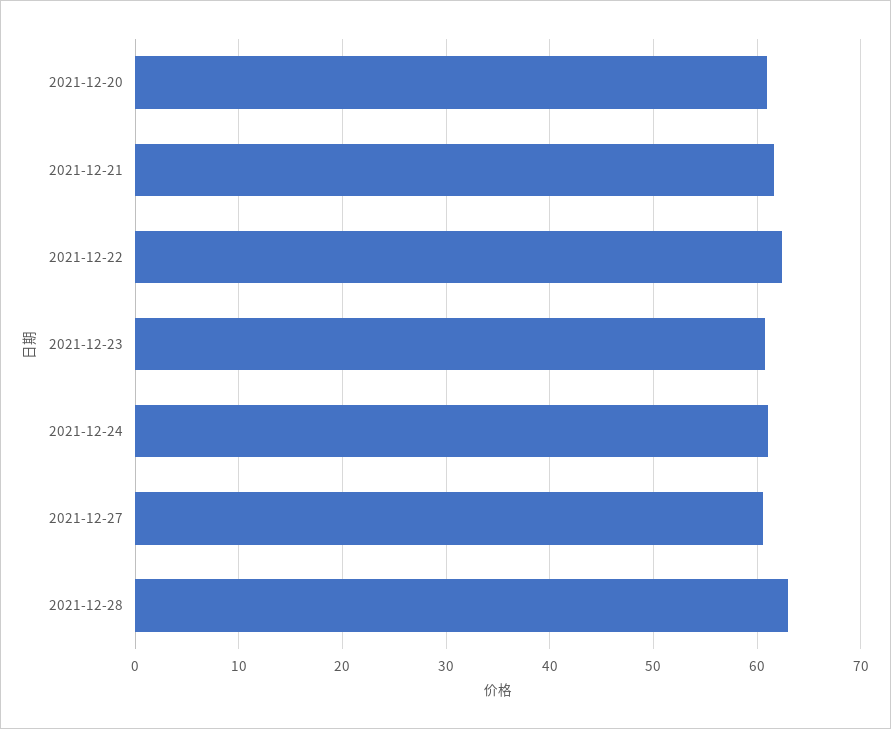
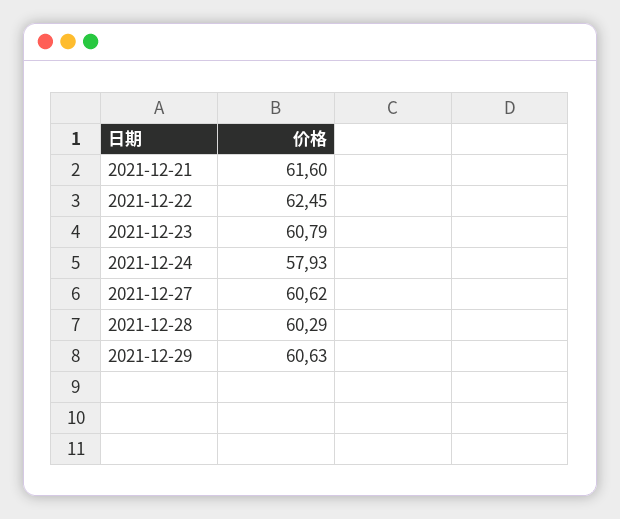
2021-12-20: 61 -> none
2021-12-24: 61 -> 57.93
2021-12-28: 63 -> 60.29
2021-12-29: none -> 60.63

